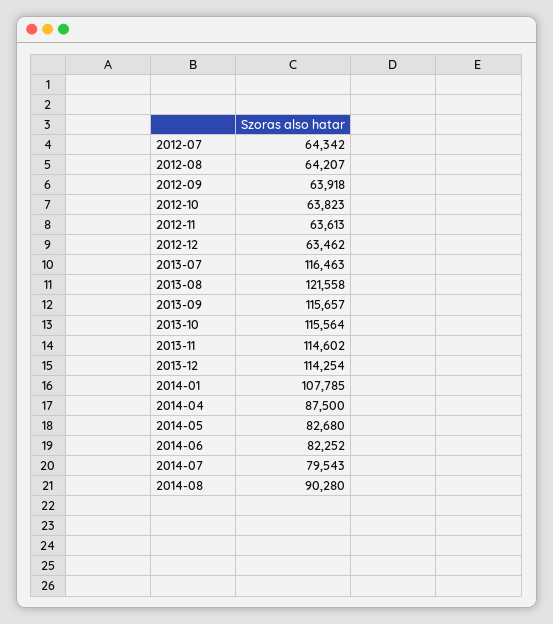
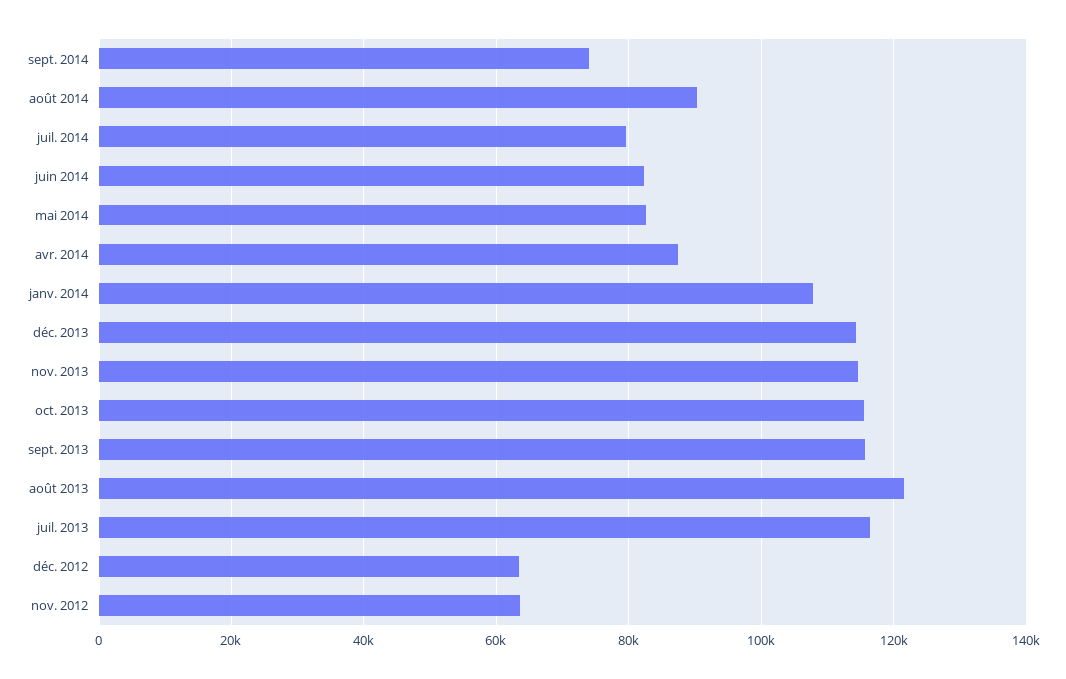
2012-07: 64342 -> none
2012-08: 64207 -> none
2012-09: 63918 -> none
2012-10: 63823 -> none
sept. 2014: none -> 74000

